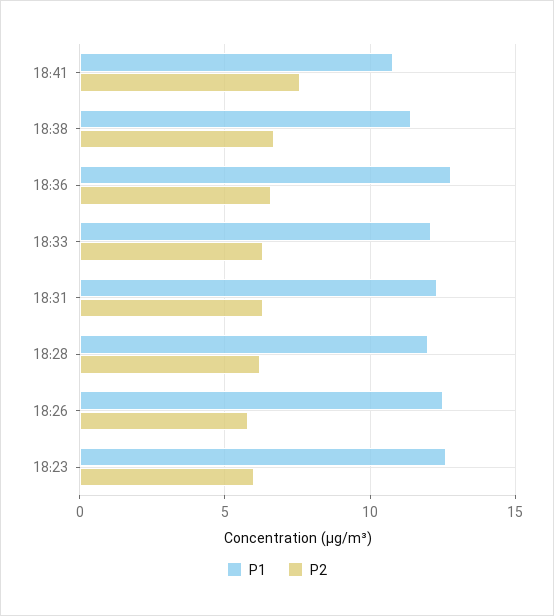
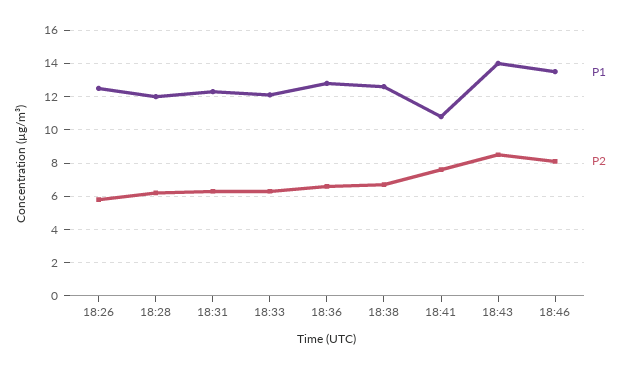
P1, 18:38: 11.5 -> 12.5
P1, 18:23: 12.5 -> none
P2, 18:23: 6 -> none
P1, 18:43: none -> 14
P2, 18:43: none -> 8.5
P1, 18:46: none -> 13.5
P2, 18:46: none -> 8

